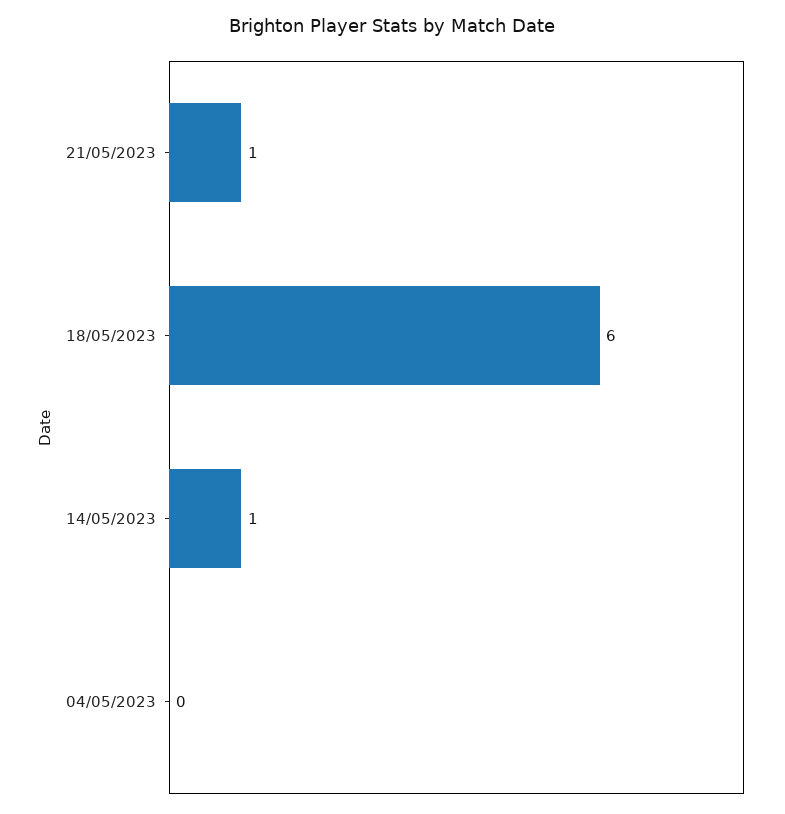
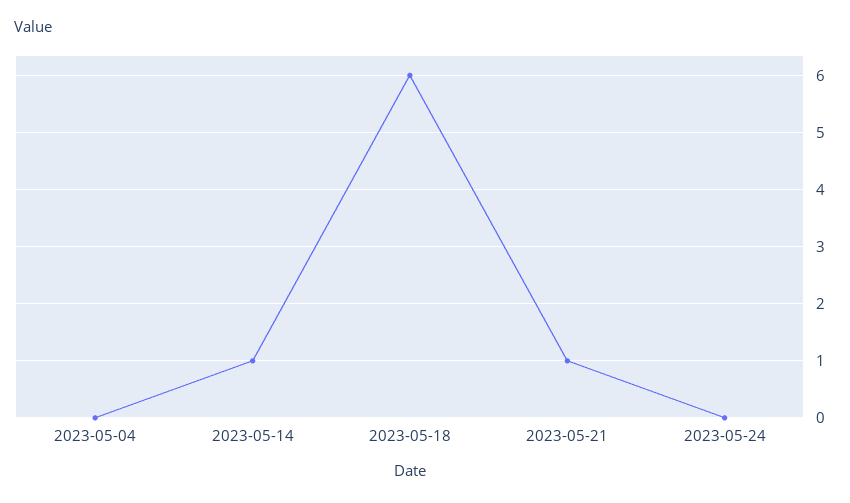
2023-05-24: none -> 0

